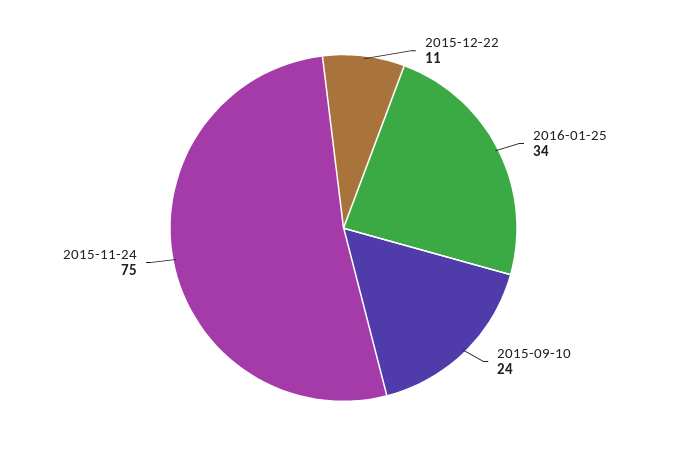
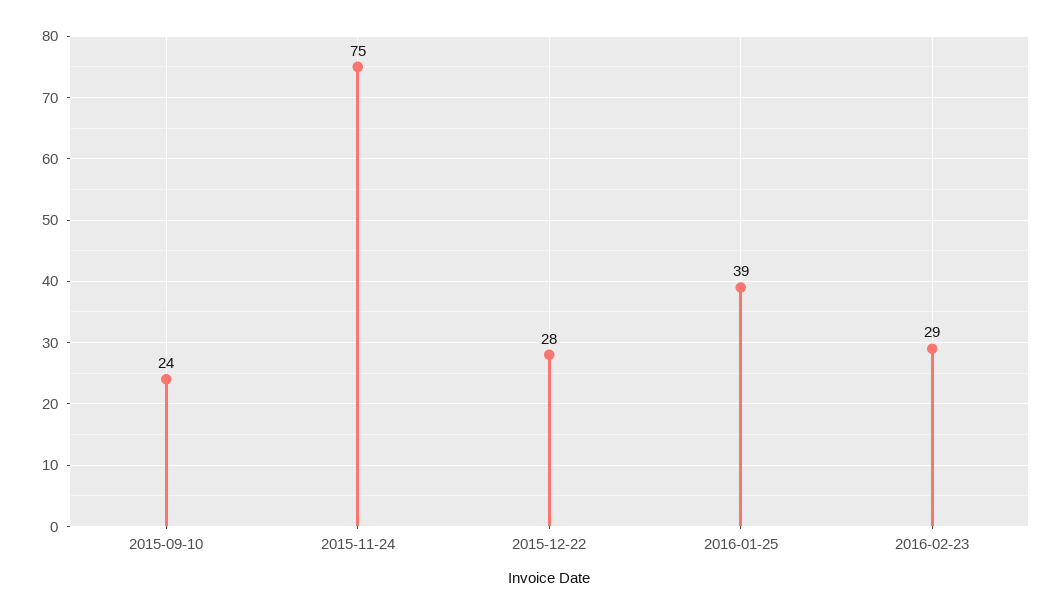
2015-12-22: 11 -> 28
2016-01-25: 34 -> 39
2016-02-23: none -> 29

